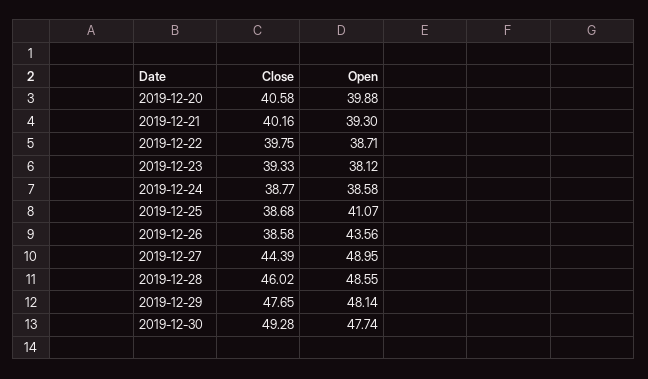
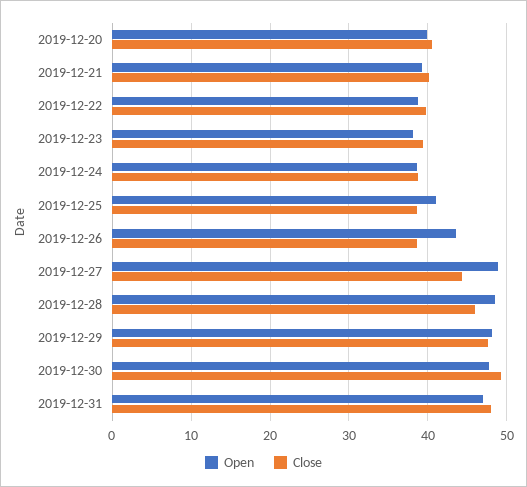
Open, 2019-12-31: none -> 47
Close, 2019-12-31: none -> 48

